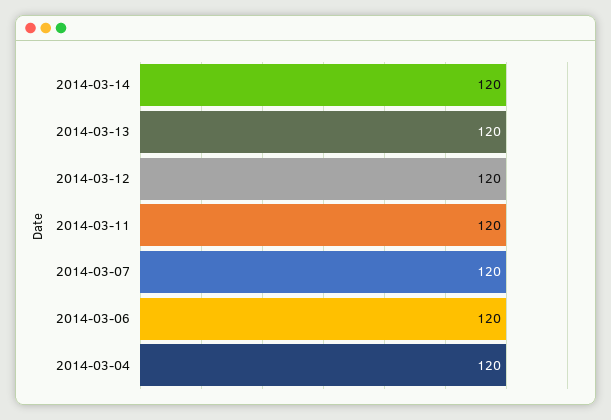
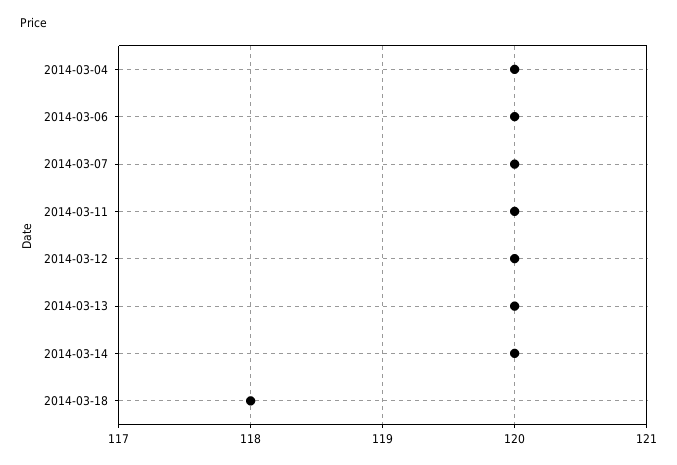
2014-03-18: none -> 118

